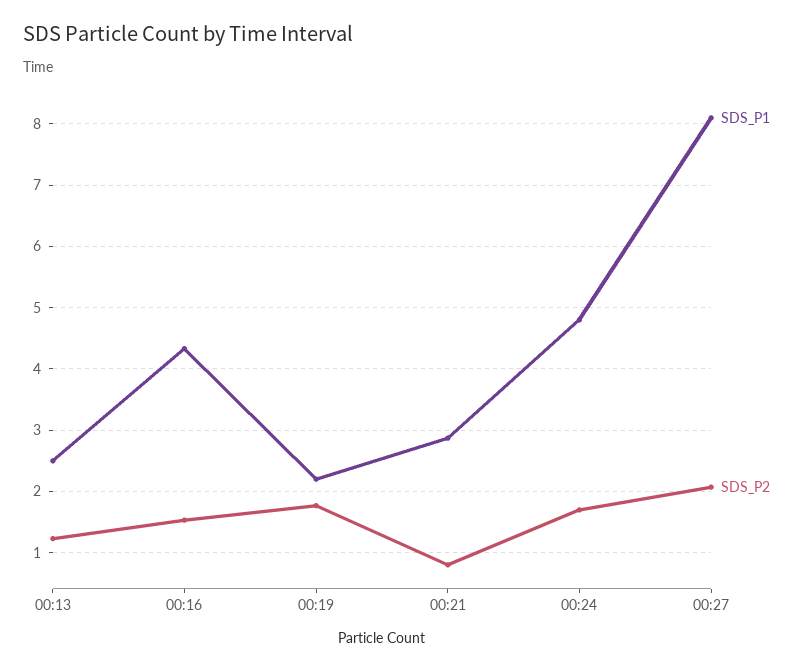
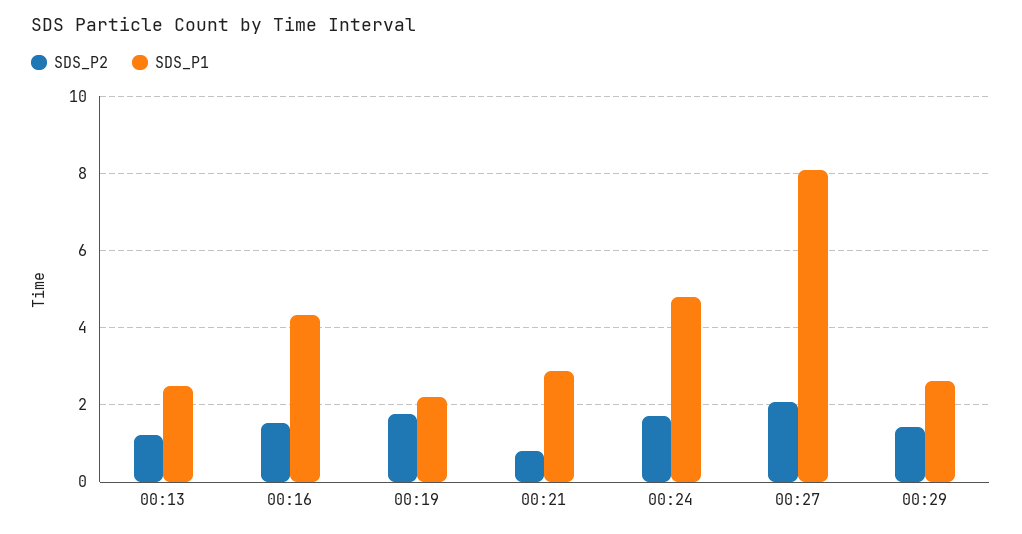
SDS_P2, 00:29: none -> 1.4
SDS_P1, 00:29: none -> 2.6

